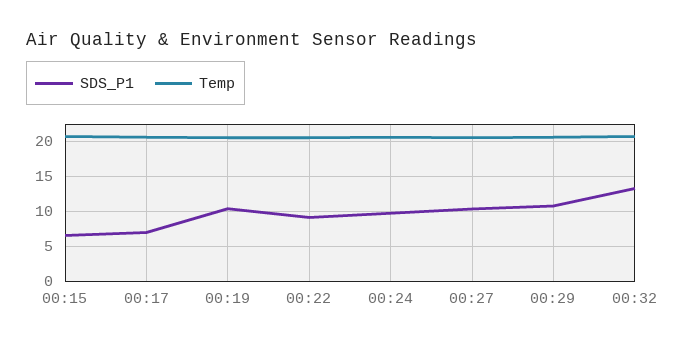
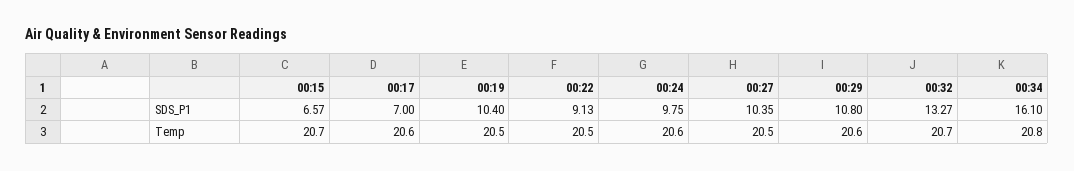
SDS_P1, 00:34: none -> 16.1
Temp, 00:34: none -> 20.8

